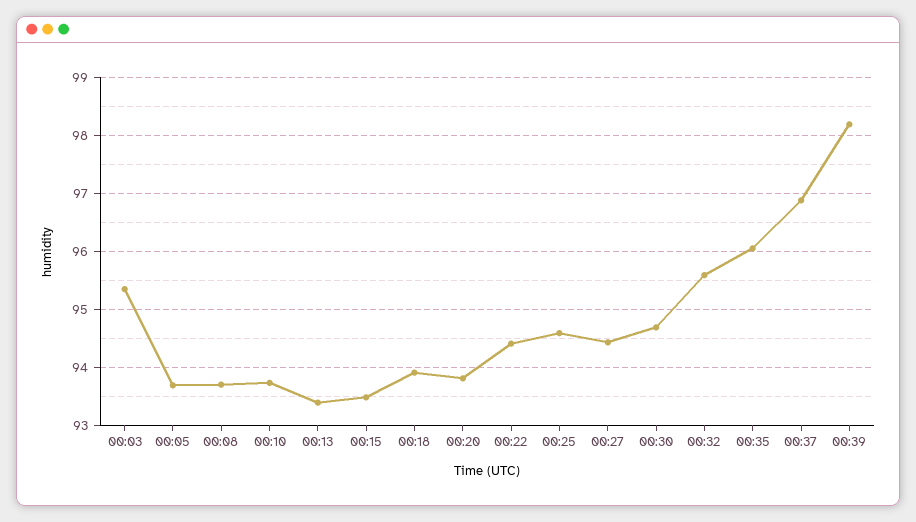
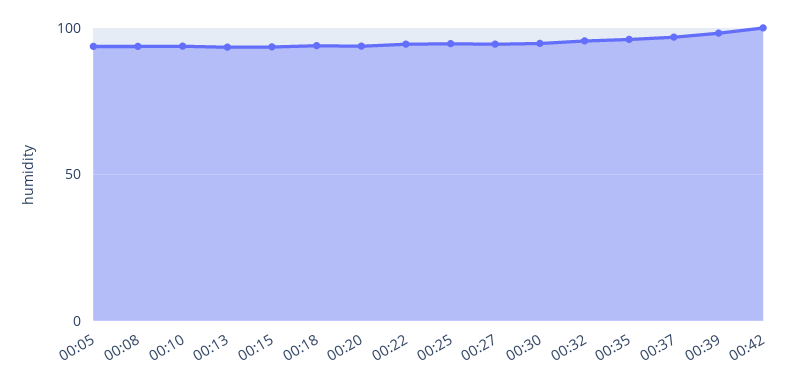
00:03: 95.4 -> none
00:42: none -> 100

